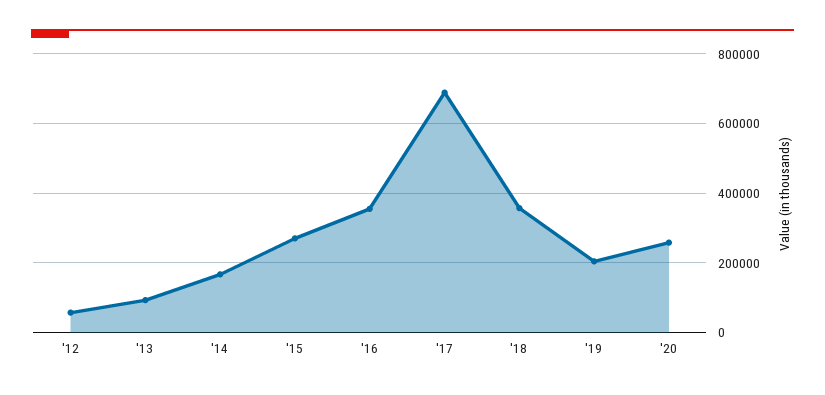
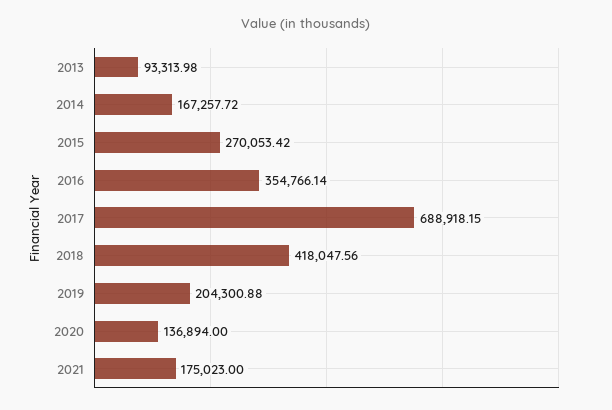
'12: 60000 -> none
'18: 360000 -> 418047.56
'20: 260000 -> 136894
2021: none -> 175023

